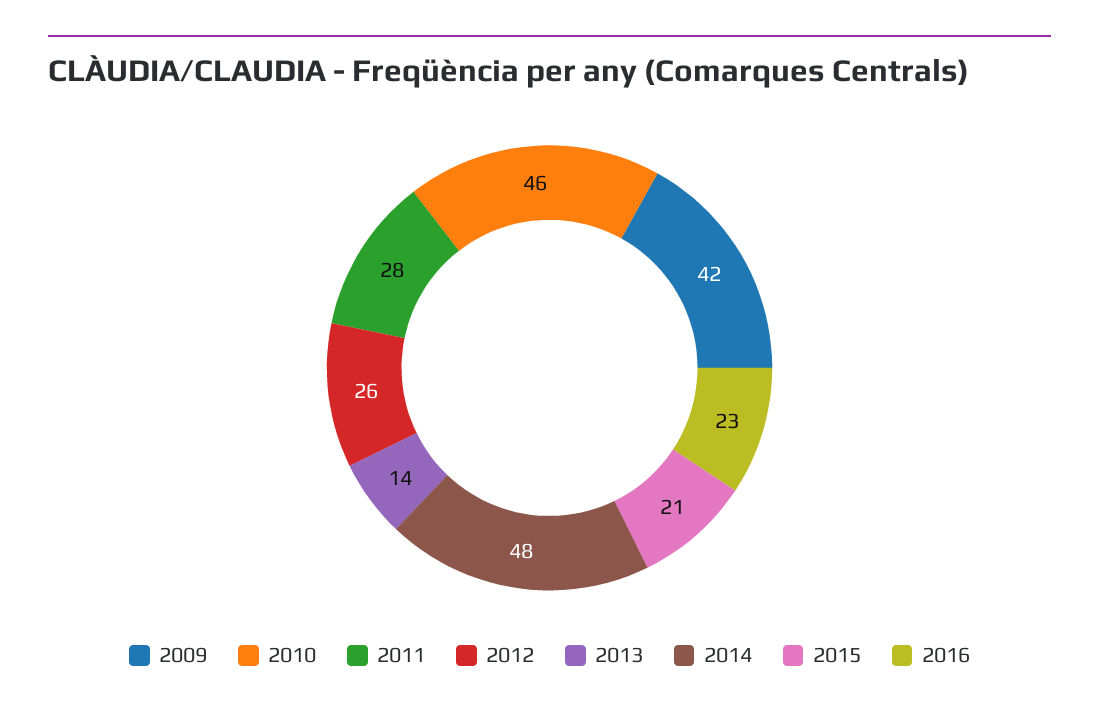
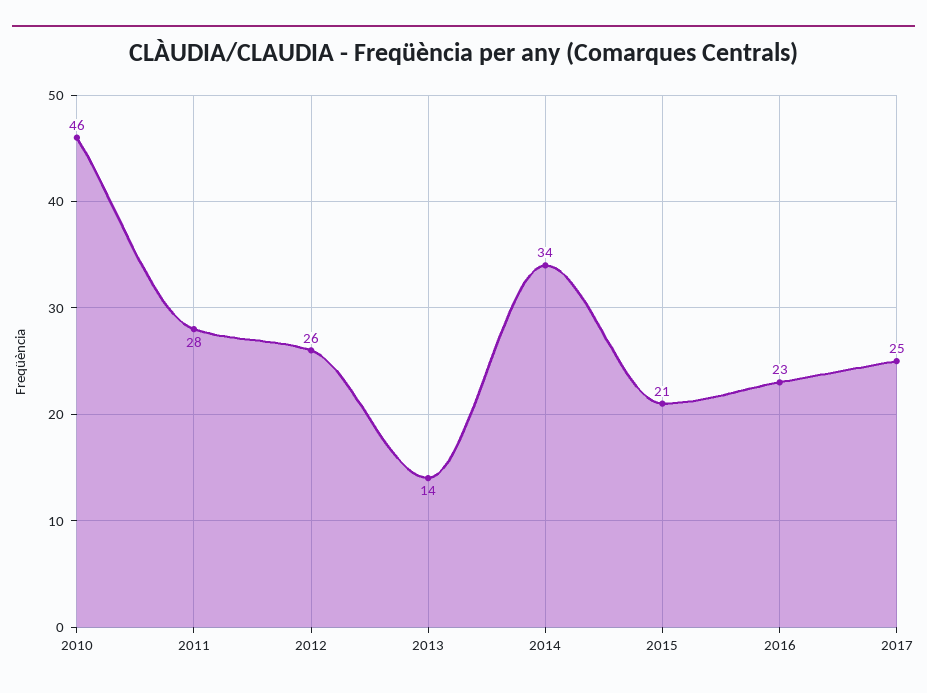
2009: 42 -> none
2014: 48 -> 34
2017: none -> 25

